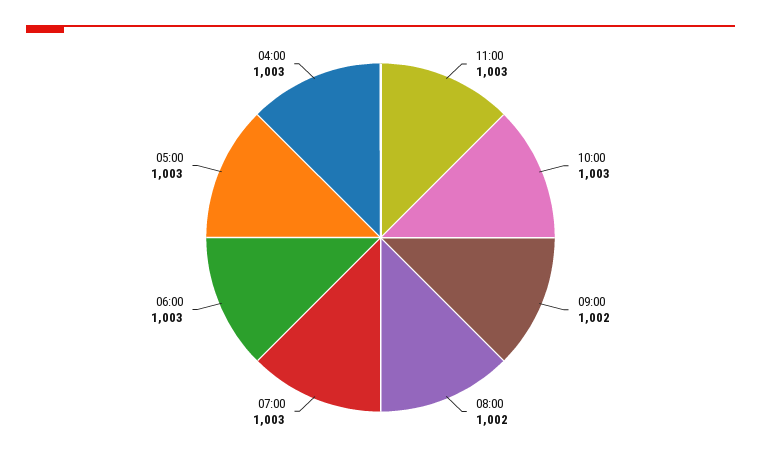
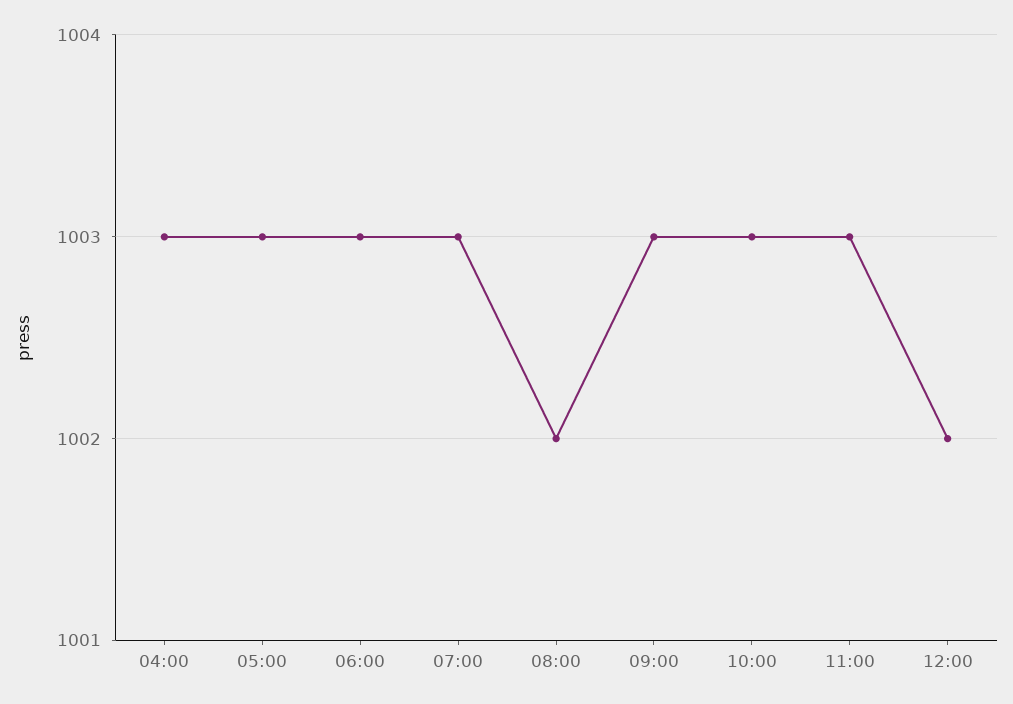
09:00: 1002 -> 1003
12:00: none -> 1002

